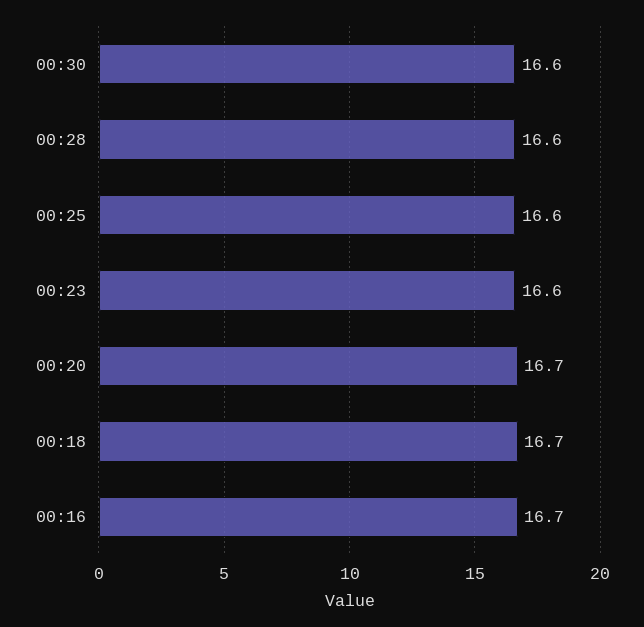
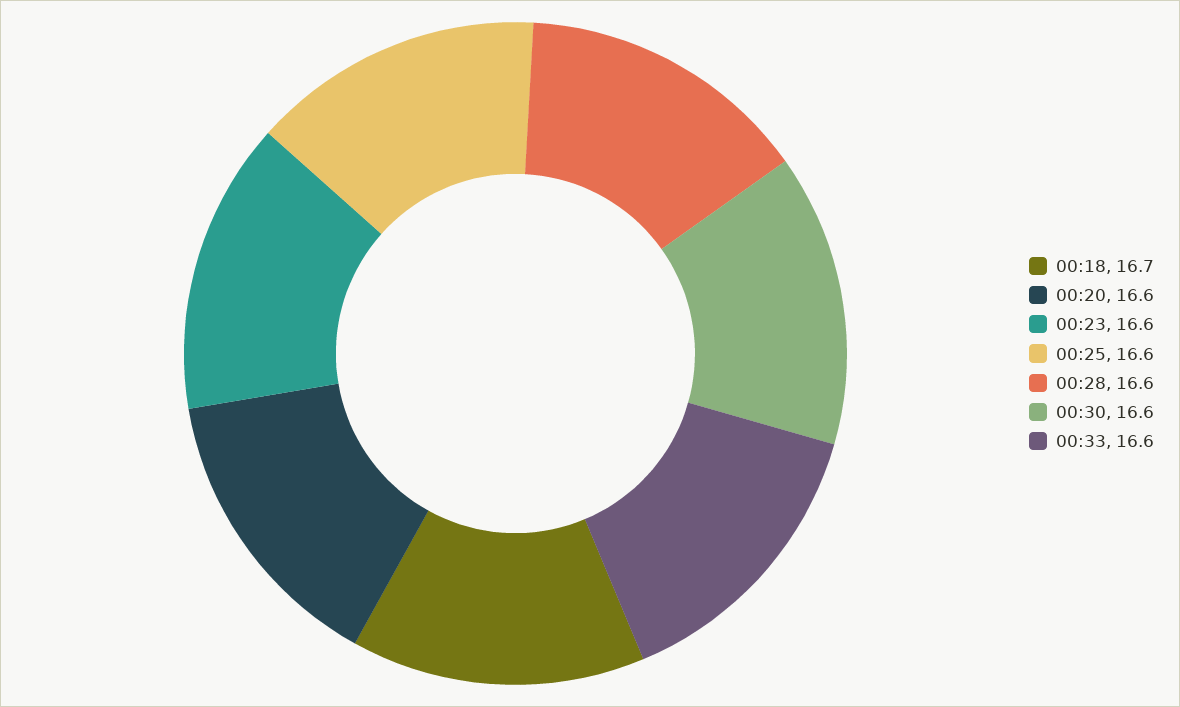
00:20: 16.7 -> 16.6
00:16: 16.7 -> none
00:33: none -> 16.6

